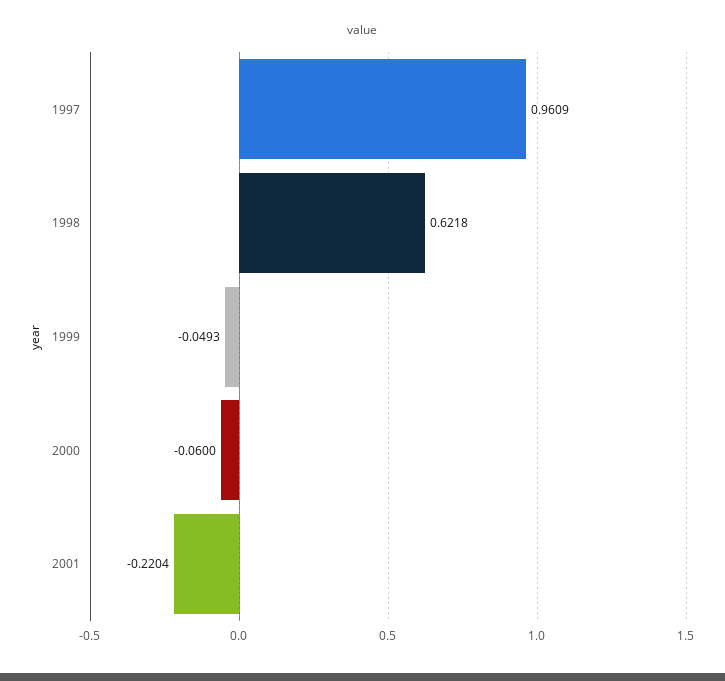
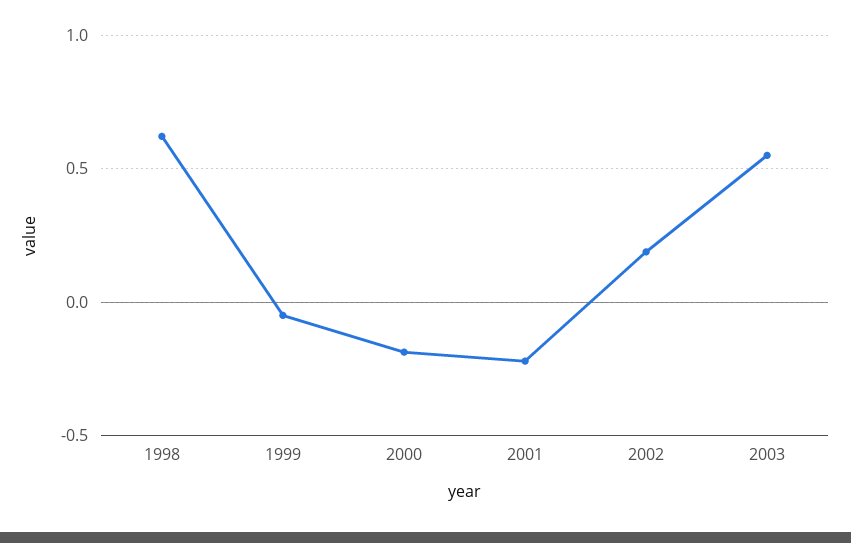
1997: 0.9609 -> none
2000: -0.06 -> -0.2
2002: none -> 0.2
2003: none -> 0.55

